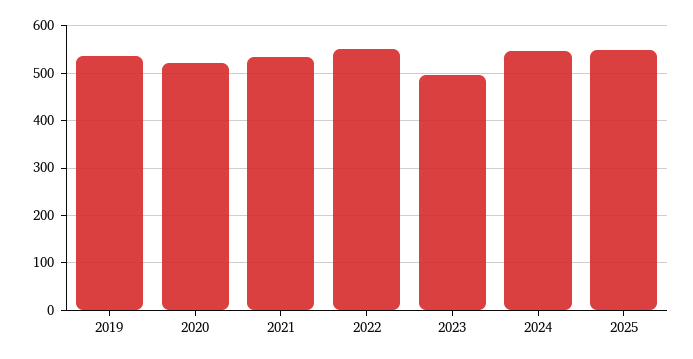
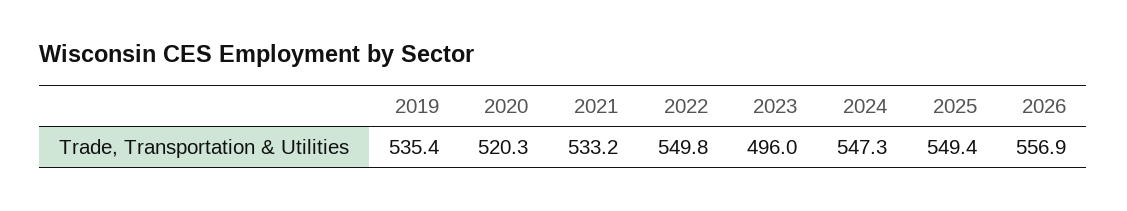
2026: none -> 556.9

